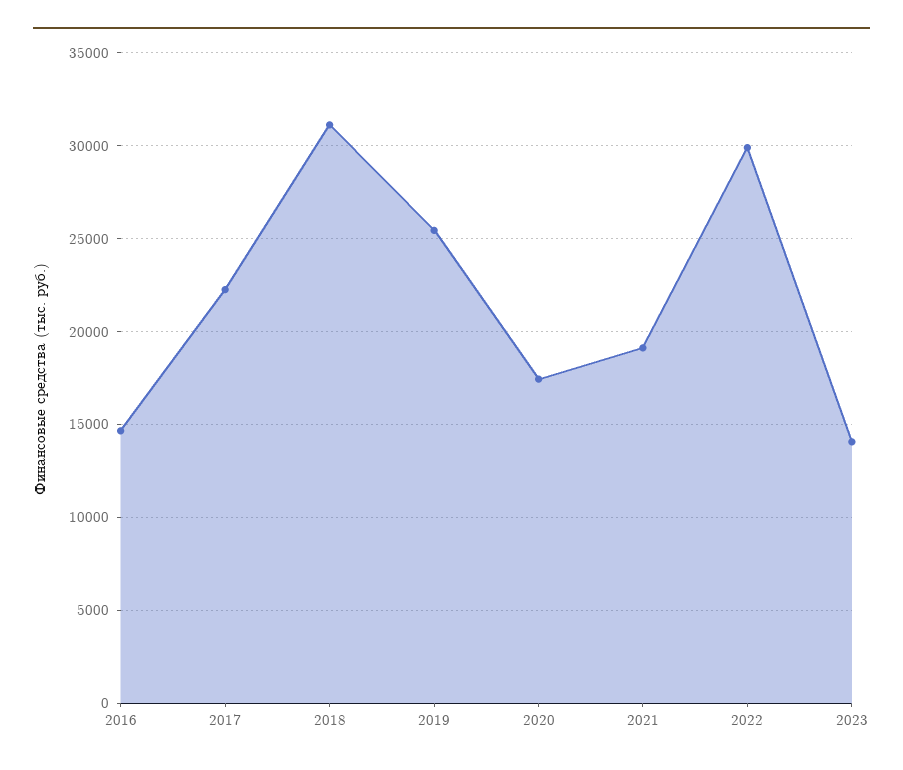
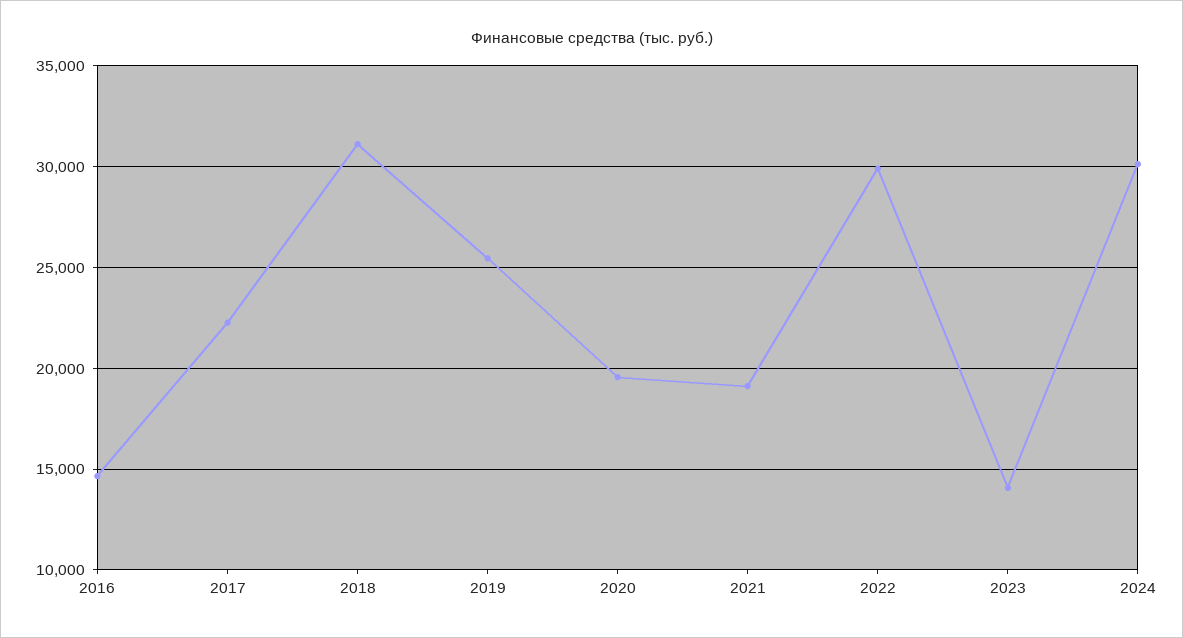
2020: 17500 -> 19500
2024: none -> 30000

